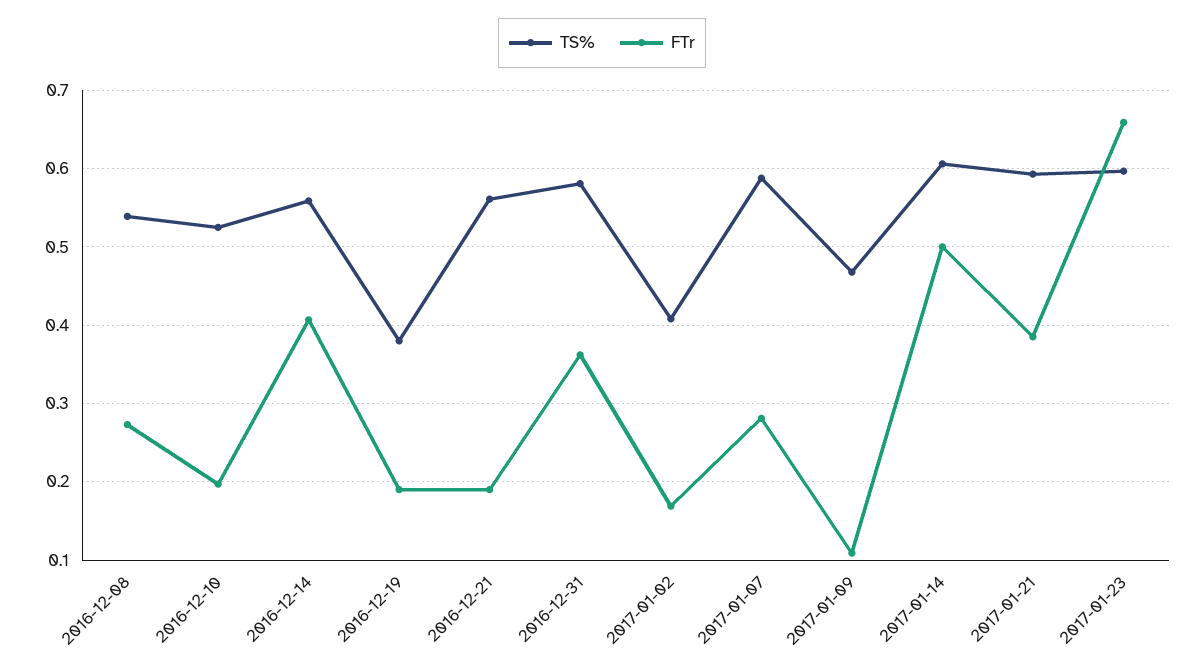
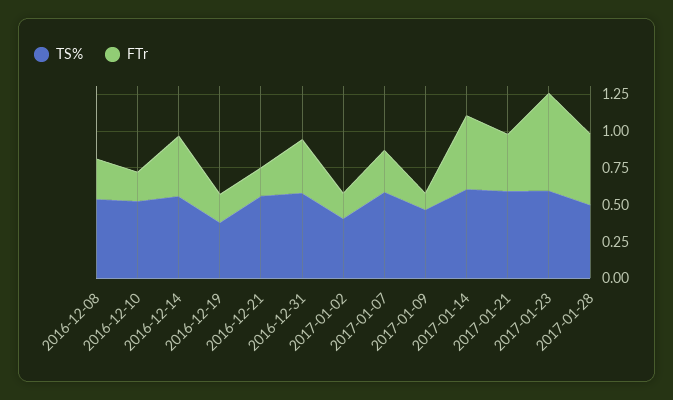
TS%, 2017-01-28: none -> 0.5
FTr, 2017-01-28: none -> 0.5

